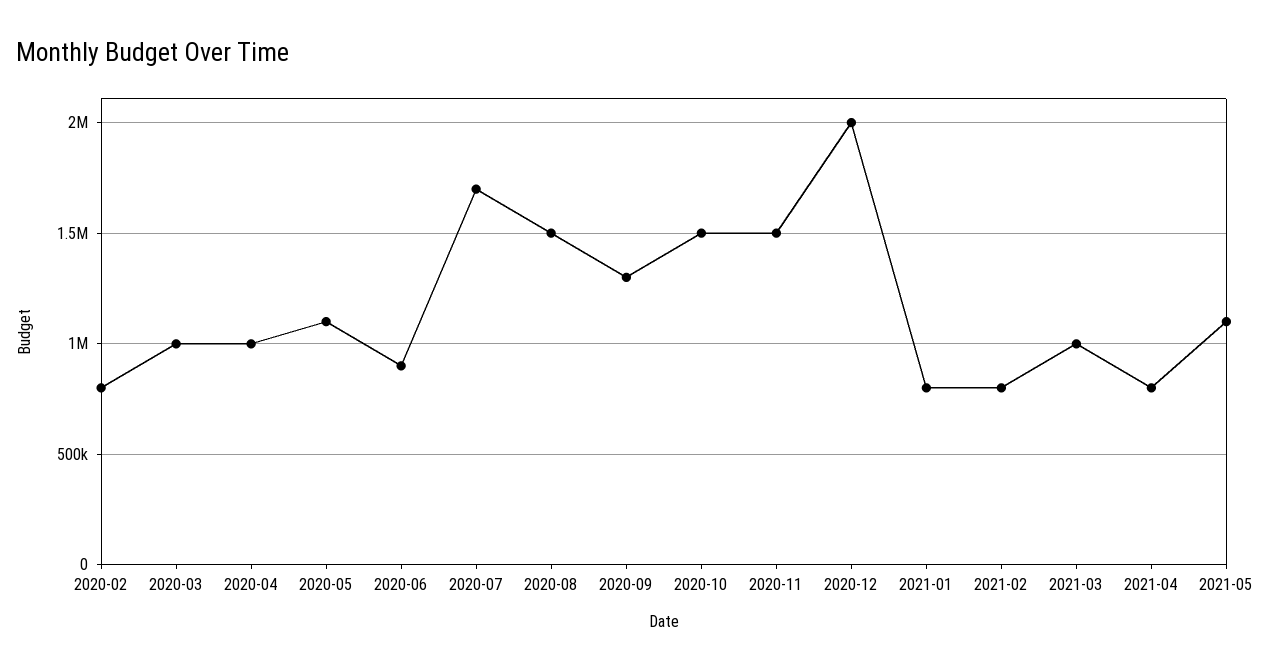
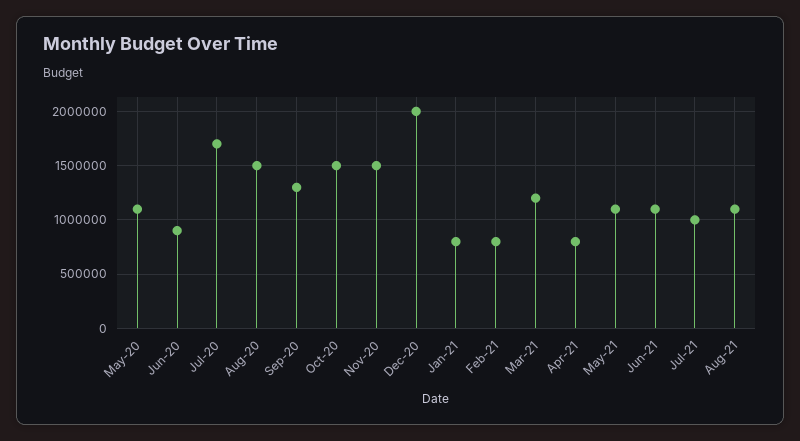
2020-02: 800000 -> none
2020-03: 1000000 -> none
2020-04: 1000000 -> none
2021-03: 1000000 -> 1200000
Jun-21: none -> 1100000
Jul-21: none -> 1000000
Aug-21: none -> 1100000

